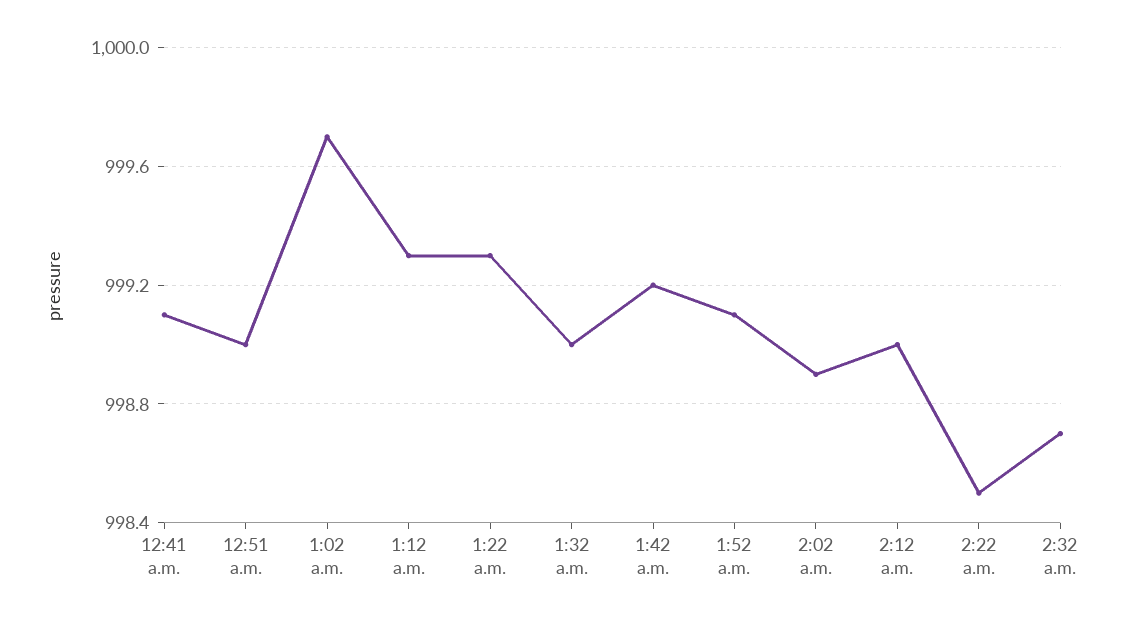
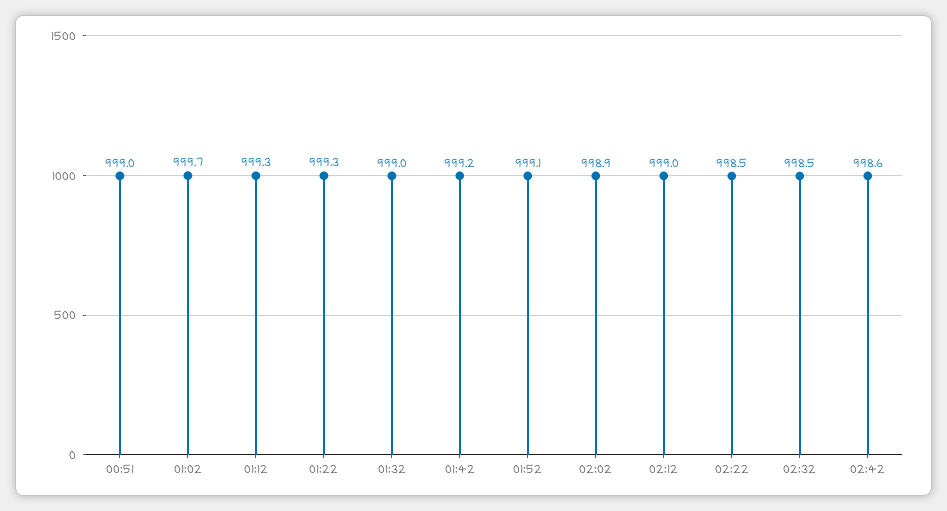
12:41 a.m.: 999.1 -> none
2:32 a.m.: 998.7 -> 998.5
02:42: none -> 998.6

